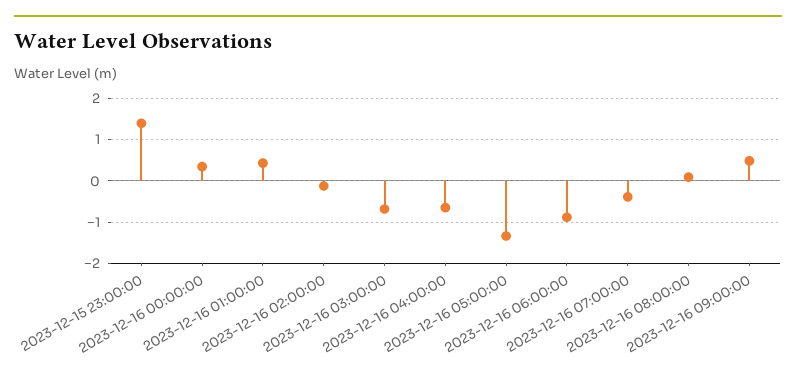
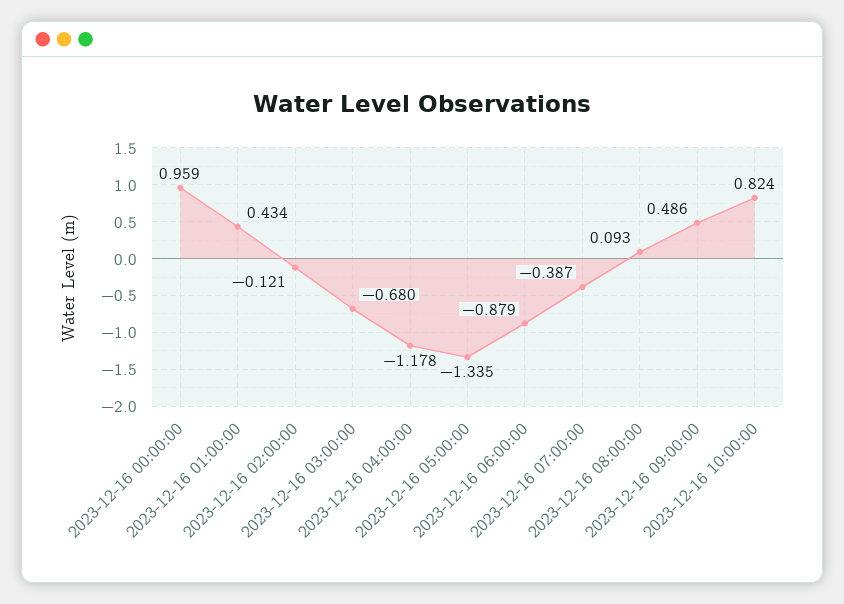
2023-12-15 23:00:00: 1.4 -> none
2023-12-16 00:00:00: 0.4 -> 0.959
2023-12-16 04:00:00: -0.6 -> -1.178
2023-12-16 10:00:00: none -> 0.824

